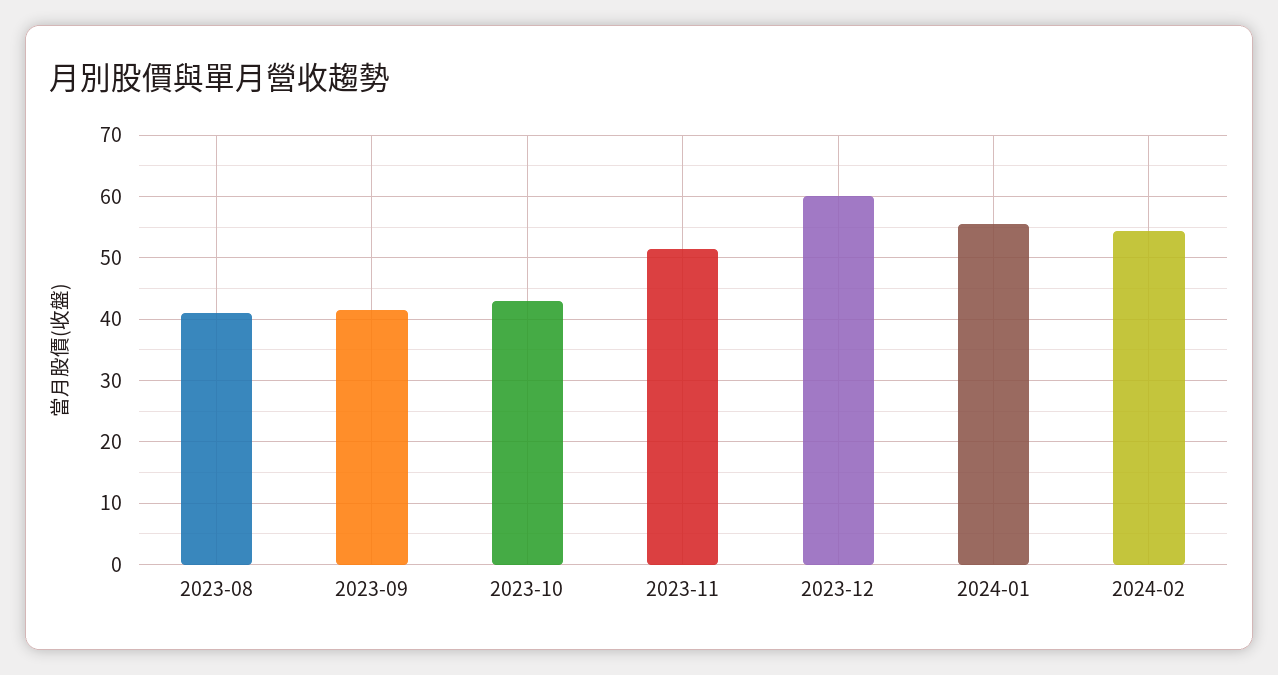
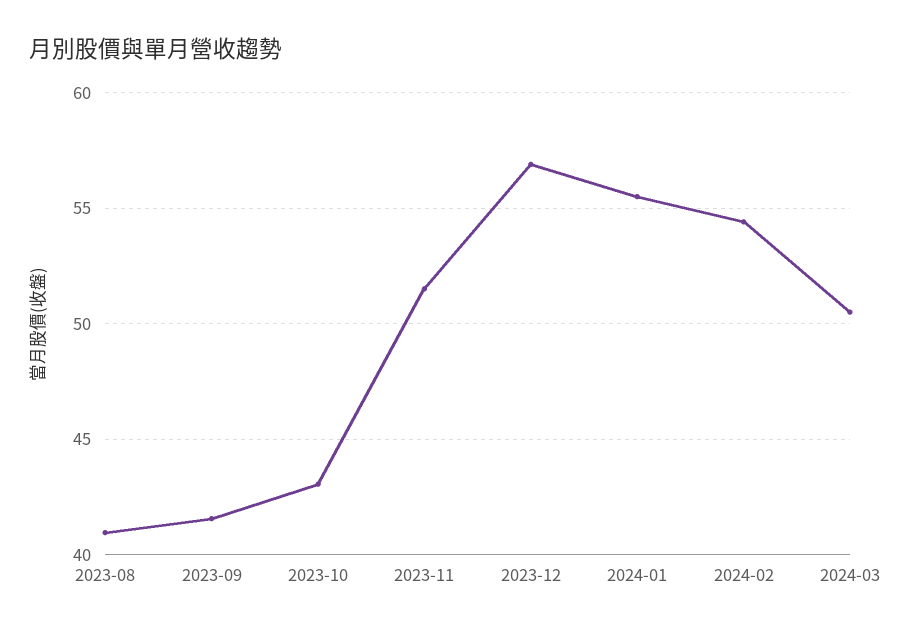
2023-12: 60 -> 57
2024-03: none -> 50.5

